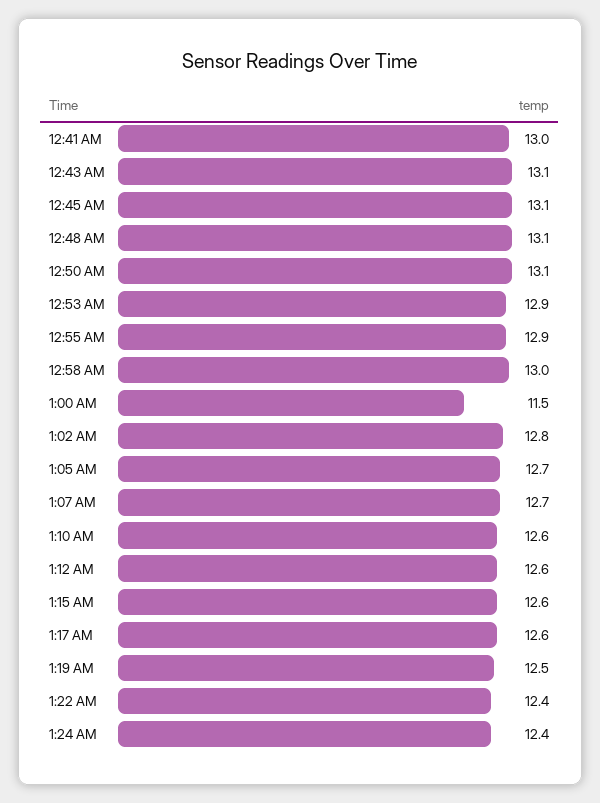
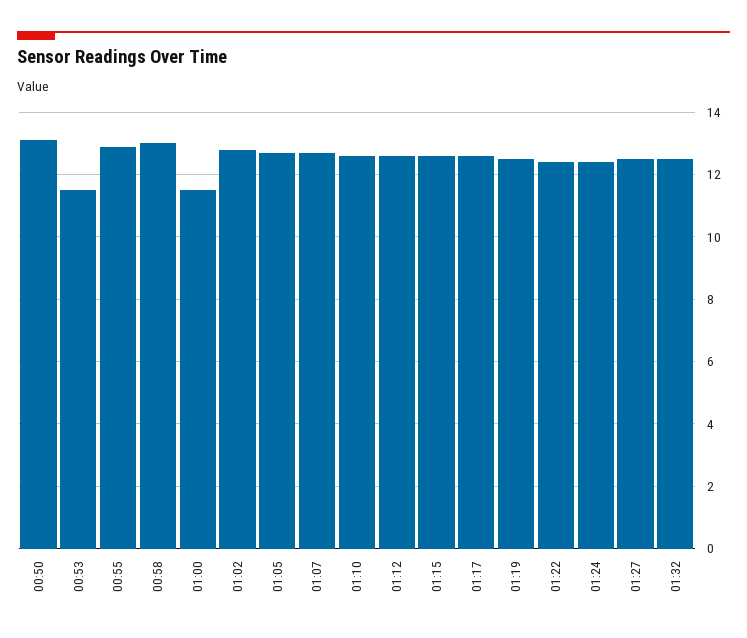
12:41 AM: 13 -> none
12:43 AM: 13.1 -> none
12:45 AM: 13.1 -> none
12:48 AM: 13.1 -> none
12:53 AM: 12.9 -> 11.5
01:27: none -> 12.5
01:32: none -> 12.5

